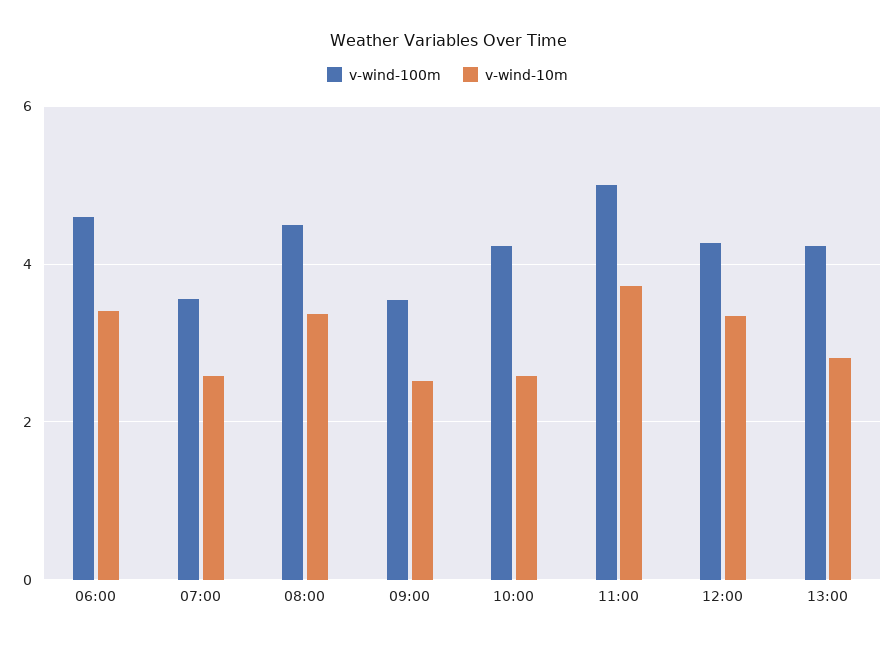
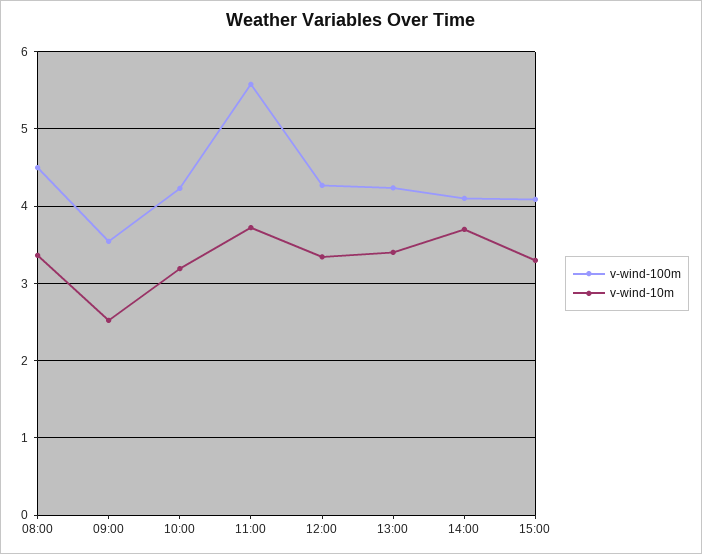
v-wind-100m, 06:00: 4.6 -> none
v-wind-10m, 06:00: 3.4 -> none
v-wind-100m, 07:00: 3.6 -> none
v-wind-10m, 07:00: 2.6 -> none
v-wind-10m, 10:00: 2.6 -> 3.2
v-wind-100m, 11:00: 5 -> 5.6
v-wind-10m, 13:00: 2.8 -> 3.4
v-wind-100m, 14:00: none -> 4.1
v-wind-10m, 14:00: none -> 3.7
v-wind-100m, 15:00: none -> 4.1
v-wind-10m, 15:00: none -> 3.3

